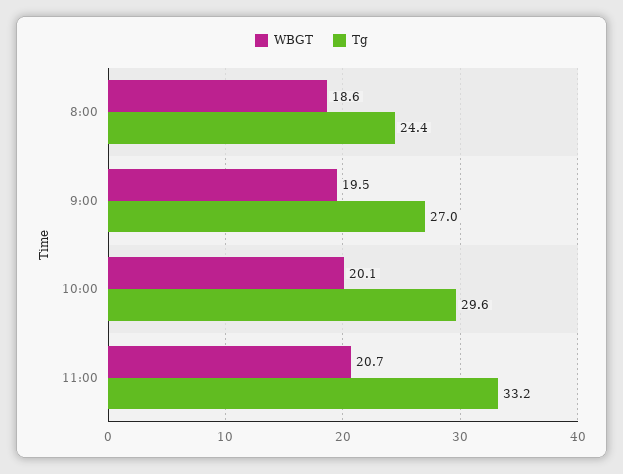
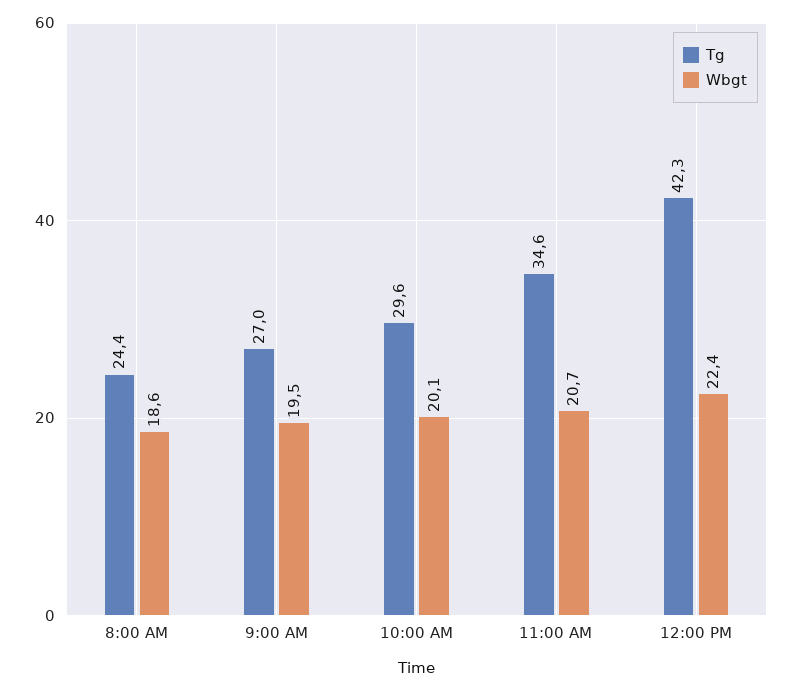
Tg, 11:00: 33.2 -> 34.6
Tg, 12:00 PM: none -> 42.3
WBGT, 12:00 PM: none -> 22.4

